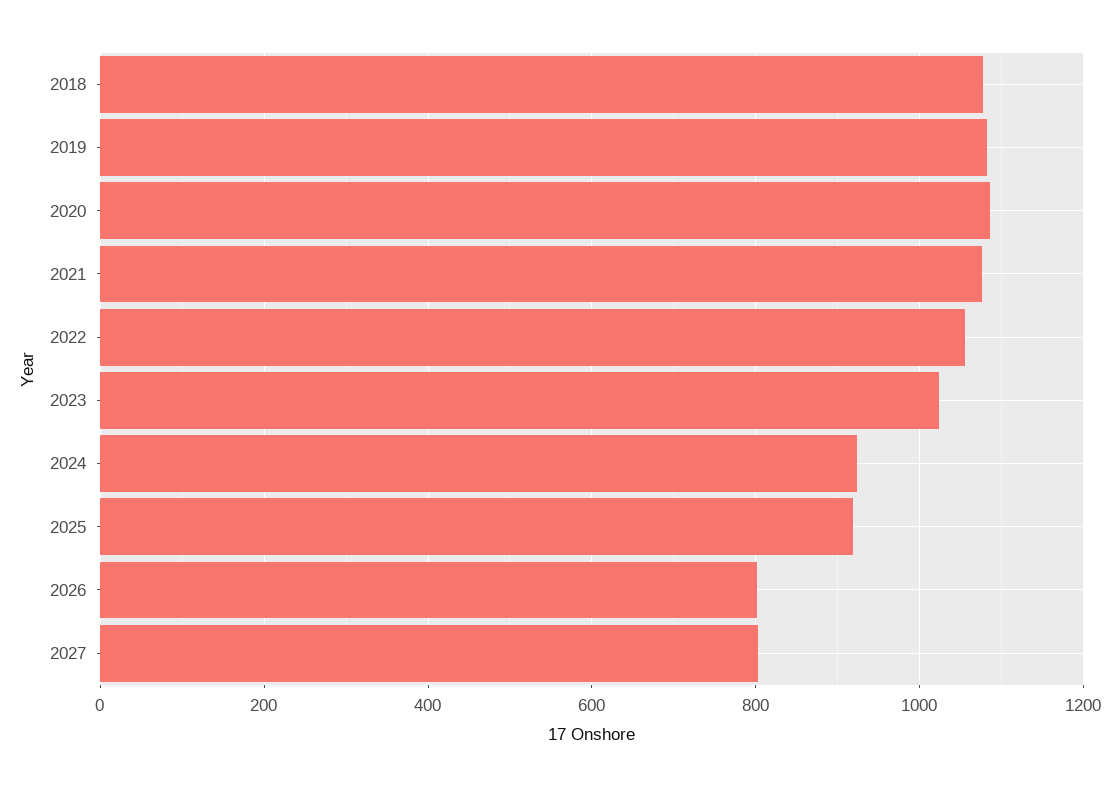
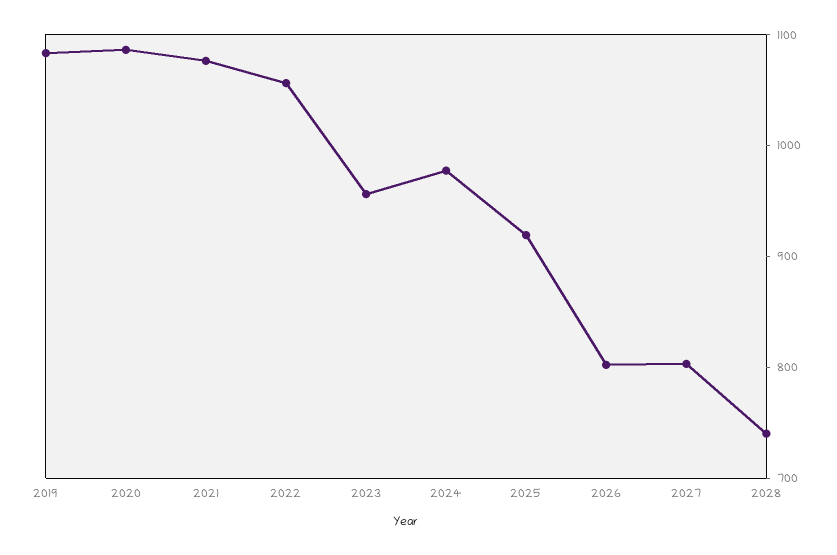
2018: 1080 -> none
2023: 1020 -> 960
2024: 920 -> 980
2028: none -> 740

